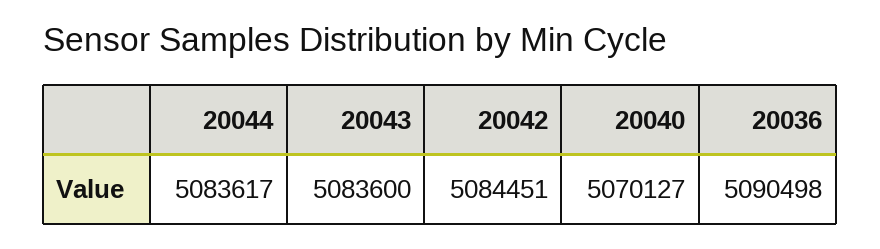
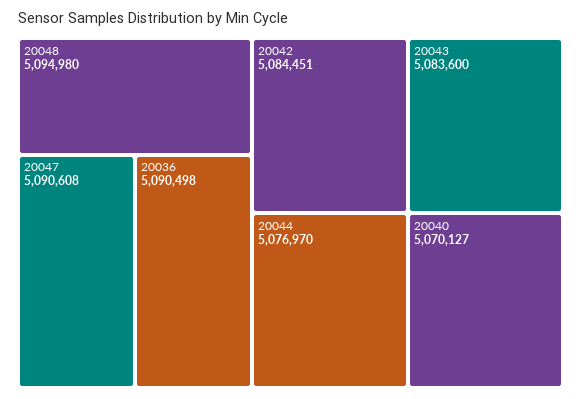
20044: 5083617 -> 5076970
20048: none -> 5094980
20047: none -> 5090608

